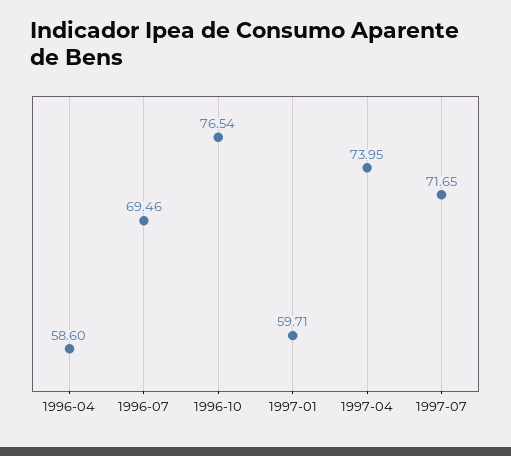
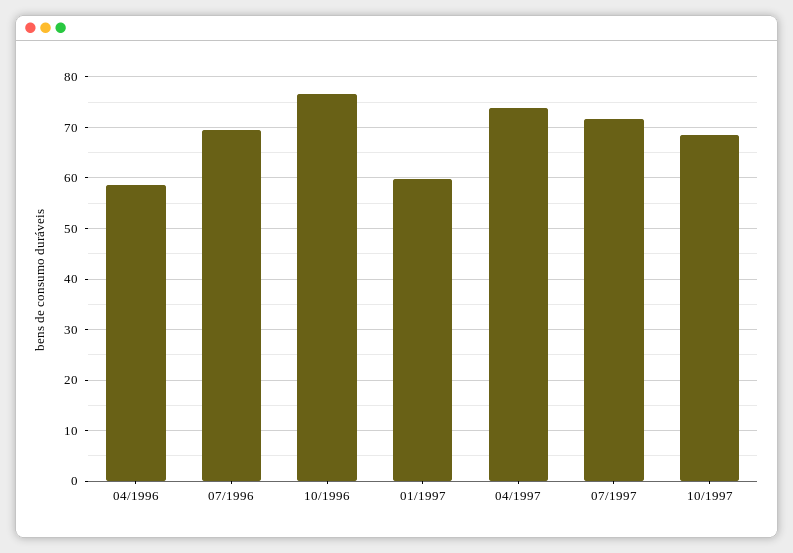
10/1997: none -> 68

